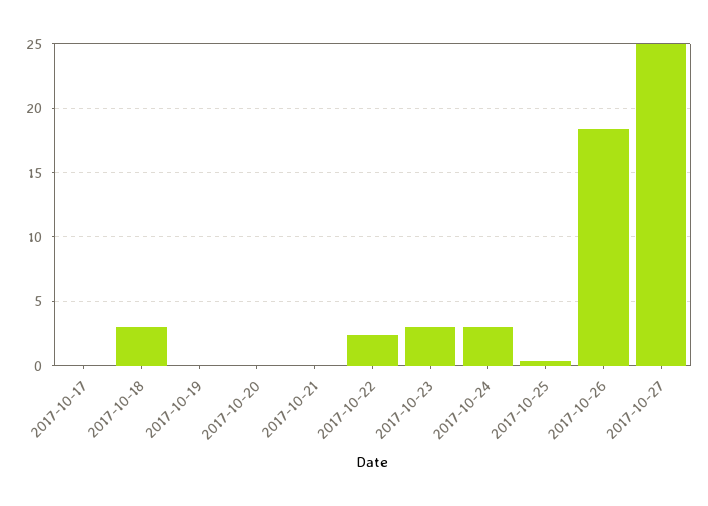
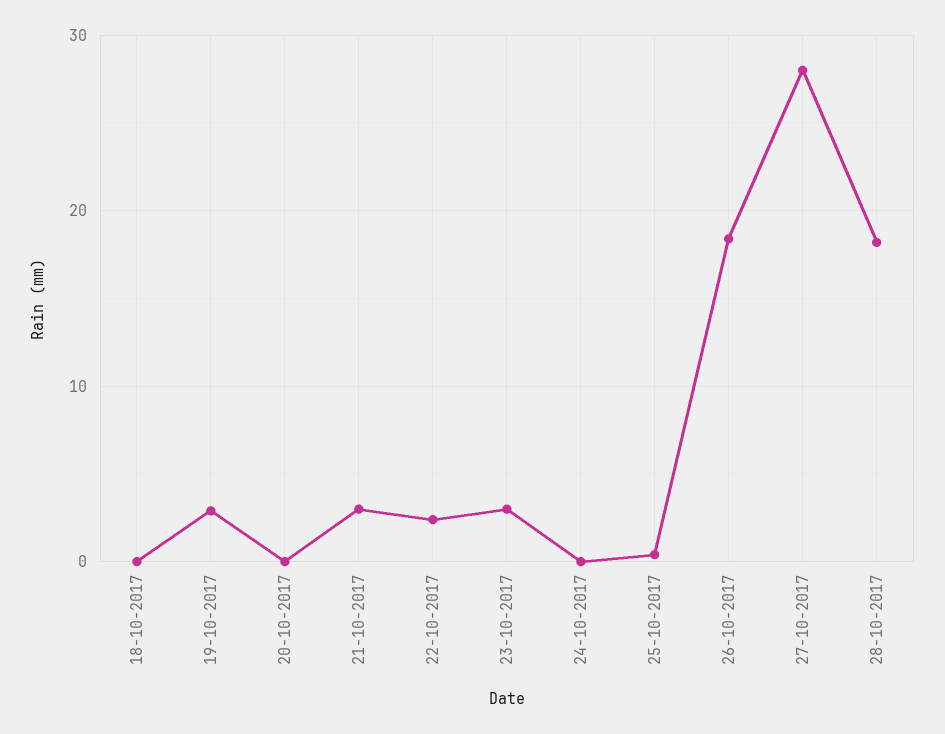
2017-10-17: 0 -> none
2017-10-18: 3 -> 0
2017-10-19: 0 -> 3
2017-10-21: 0 -> 3
2017-10-24: 3 -> 0
2017-10-27: 25 -> 28
28-10-2017: none -> 18

